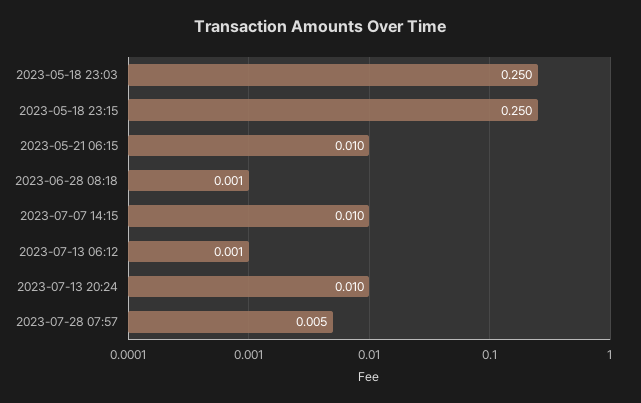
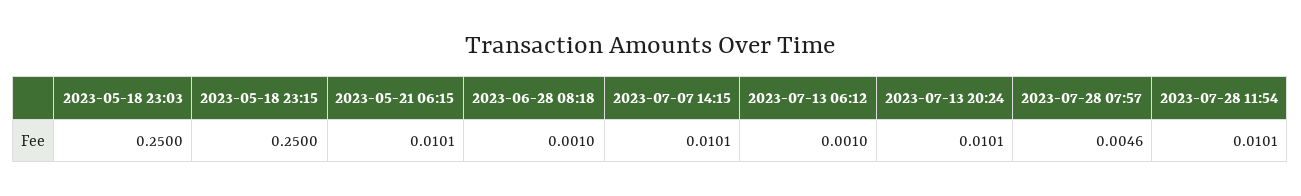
2023-07-28 11:54: none -> 0.0101

